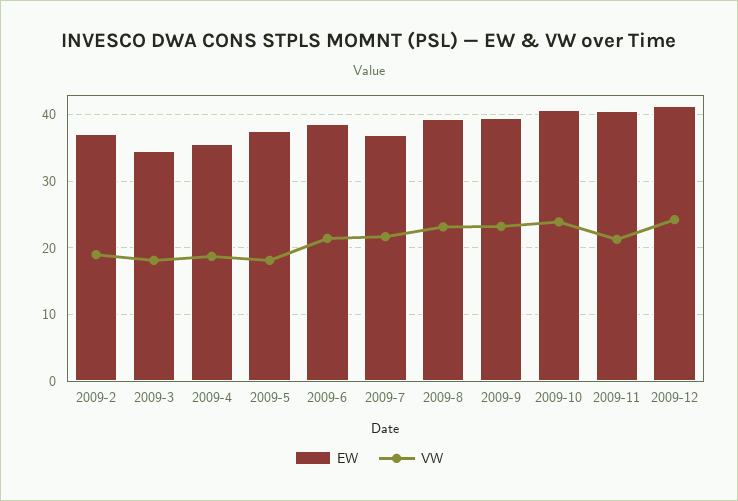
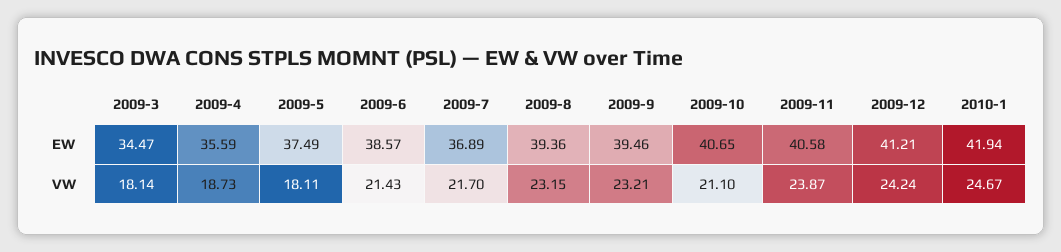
EW, 2009-2: 37 -> none
VW, 2009-2: 19 -> none
VW, 2009-10: 24 -> 21.1
VW, 2009-11: 21 -> 23.87
EW, 2010-1: none -> 41.94
VW, 2010-1: none -> 24.67

